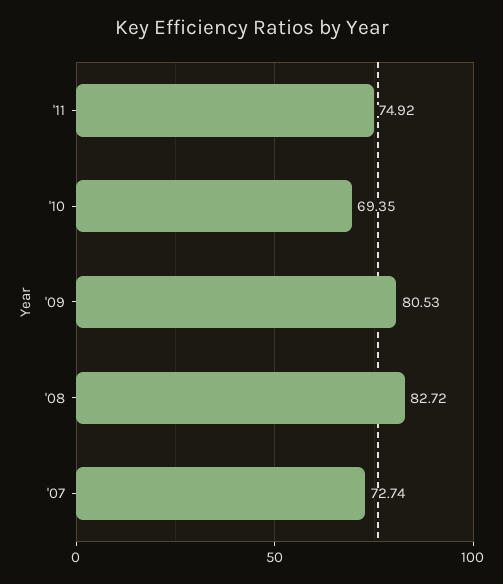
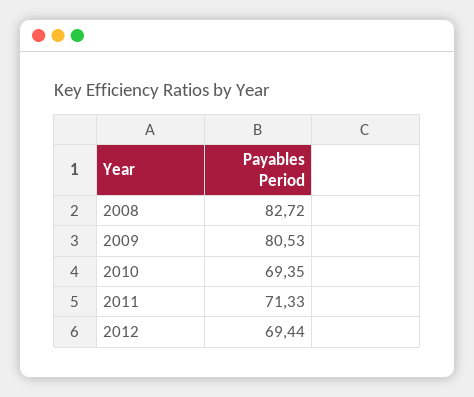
'11: 74.92 -> 71.33
'07: 72.74 -> none
2012: none -> 69.44

